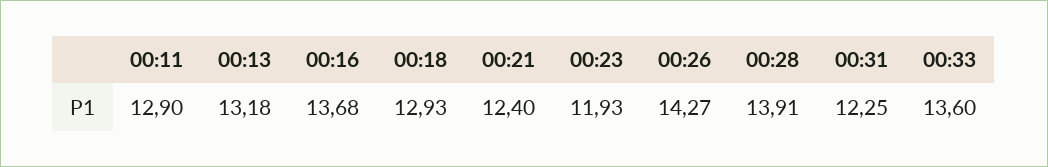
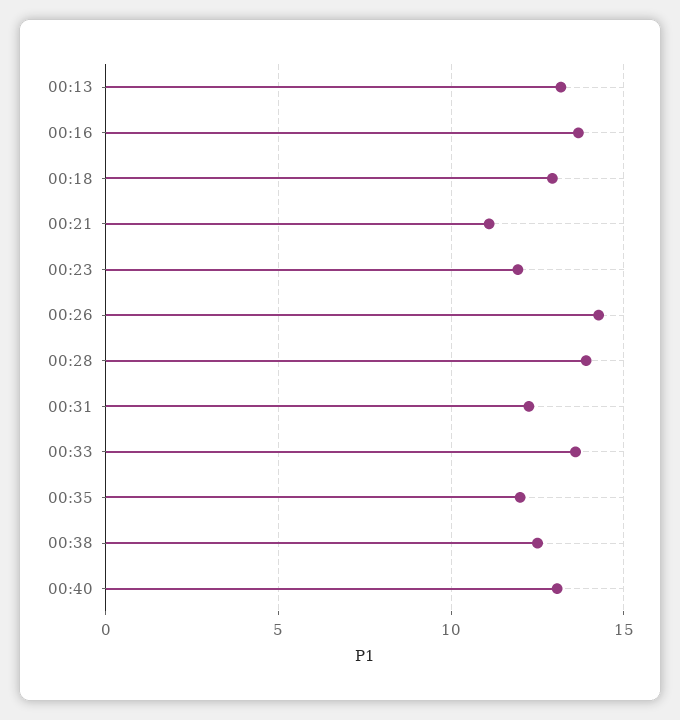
00:11: 12.9 -> none
00:21: 12.4 -> 11
00:35: none -> 12
00:38: none -> 12.5
00:40: none -> 13

